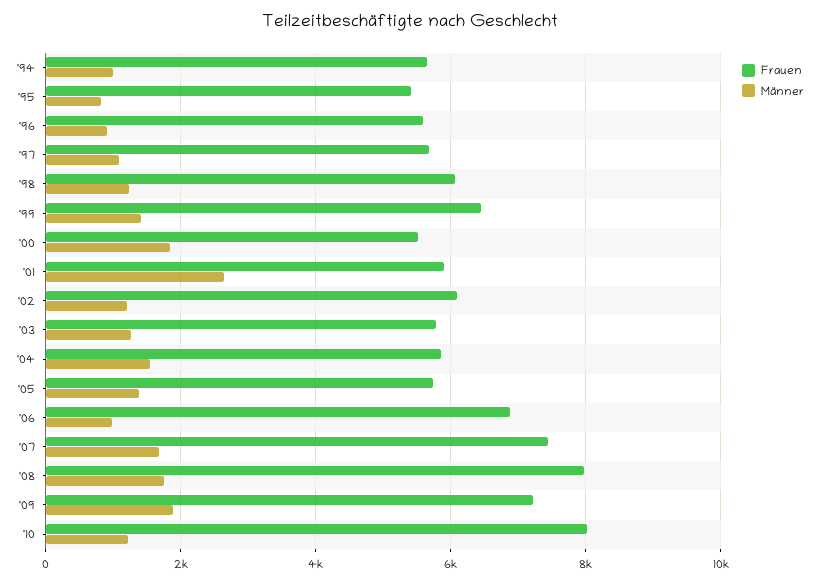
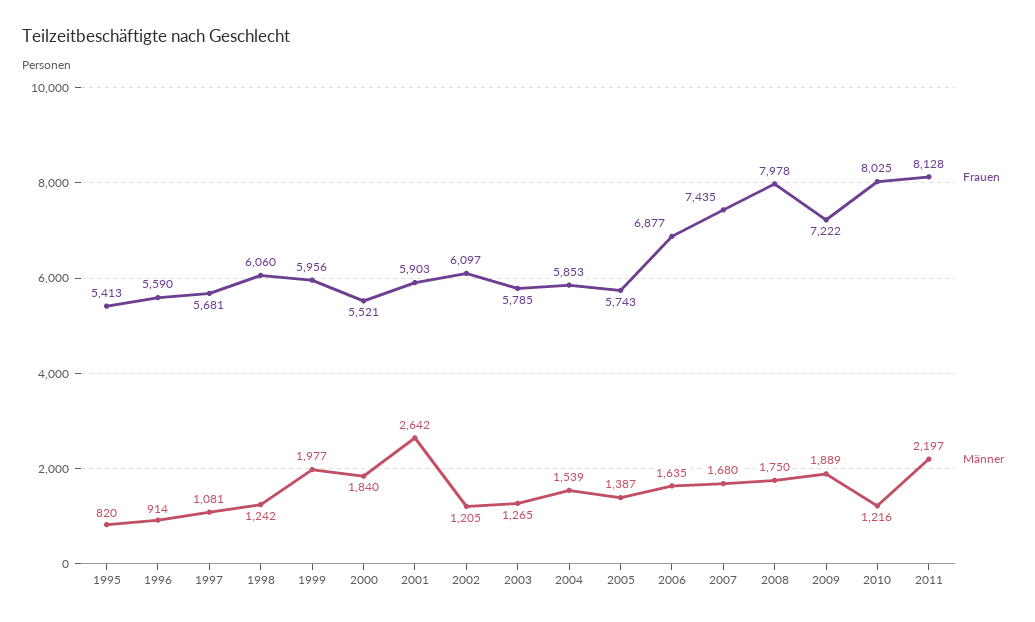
Frauen, '94: 5600 -> none
Männer, '94: 1000 -> none
Frauen, '99: 6400 -> 5956
Männer, '99: 1400 -> 1977
Männer, '06: 1000 -> 1635
Frauen, 2011: none -> 8128
Männer, 2011: none -> 2197

